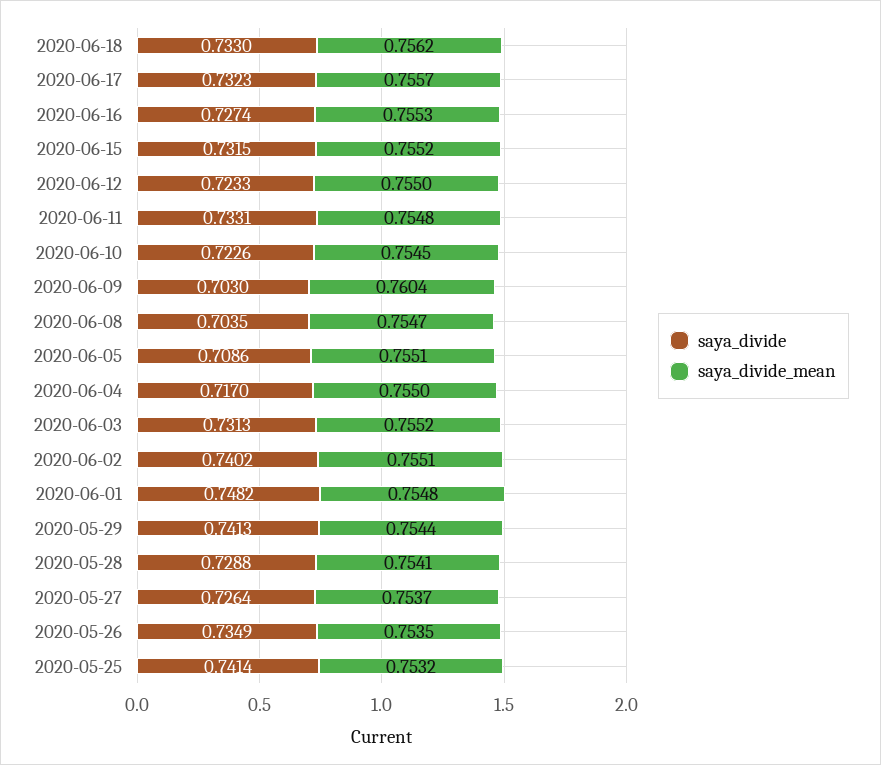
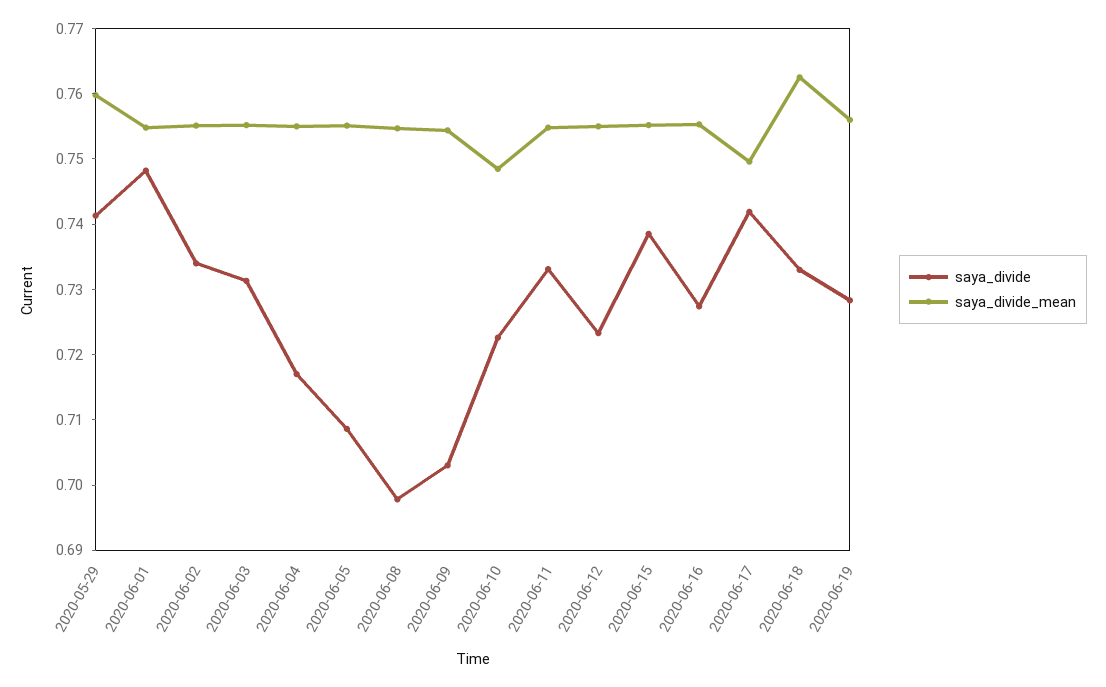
saya_divide_mean, 2020-06-18: 0.7562 -> 0.762
saya_divide, 2020-06-17: 0.7323 -> 0.742
saya_divide_mean, 2020-06-17: 0.7557 -> 0.75
saya_divide, 2020-06-15: 0.7315 -> 0.738
saya_divide_mean, 2020-06-10: 0.7545 -> 0.748
saya_divide_mean, 2020-06-09: 0.7604 -> 0.754
saya_divide, 2020-06-08: 0.7035 -> 0.698
saya_divide, 2020-06-02: 0.7402 -> 0.734
saya_divide_mean, 2020-05-29: 0.7544 -> 0.76
saya_divide, 2020-05-28: 0.7288 -> none
saya_divide_mean, 2020-05-28: 0.7541 -> none
saya_divide, 2020-05-27: 0.7264 -> none
saya_divide_mean, 2020-05-27: 0.7537 -> none
saya_divide, 2020-05-26: 0.7349 -> none
saya_divide_mean, 2020-05-26: 0.7535 -> none
saya_divide, 2020-05-25: 0.7414 -> none
saya_divide_mean, 2020-05-25: 0.7532 -> none
saya_divide, 2020-06-19: none -> 0.728
saya_divide_mean, 2020-06-19: none -> 0.756

